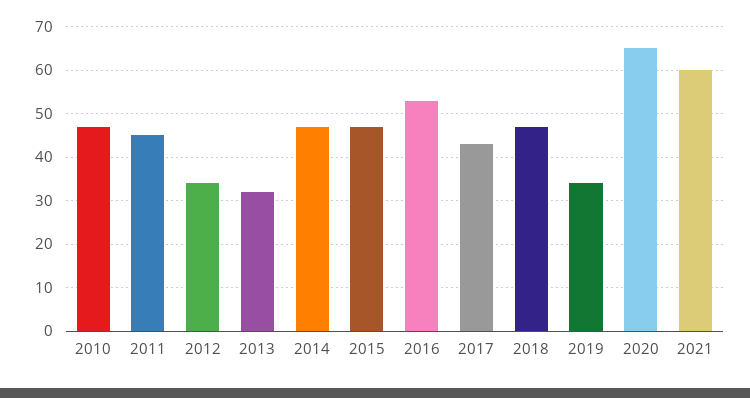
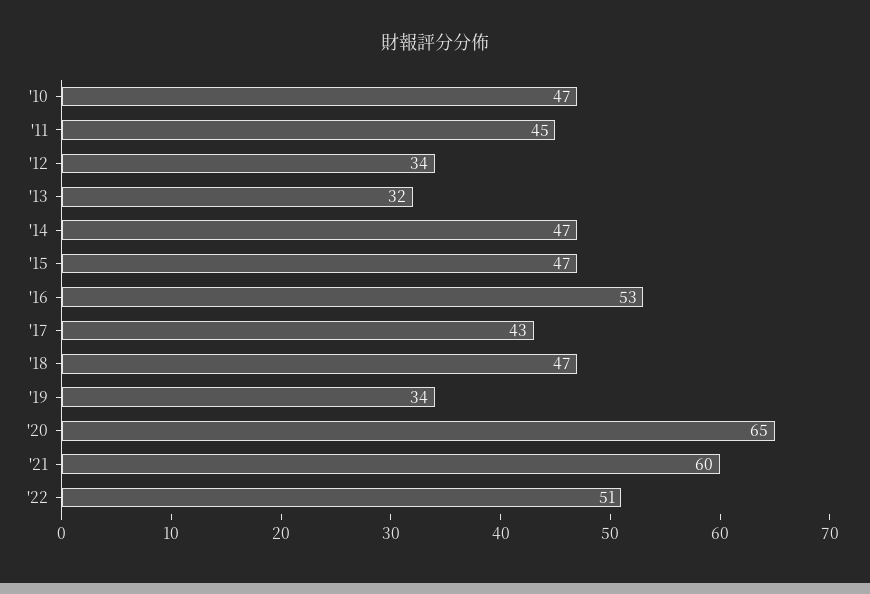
'22: none -> 51

